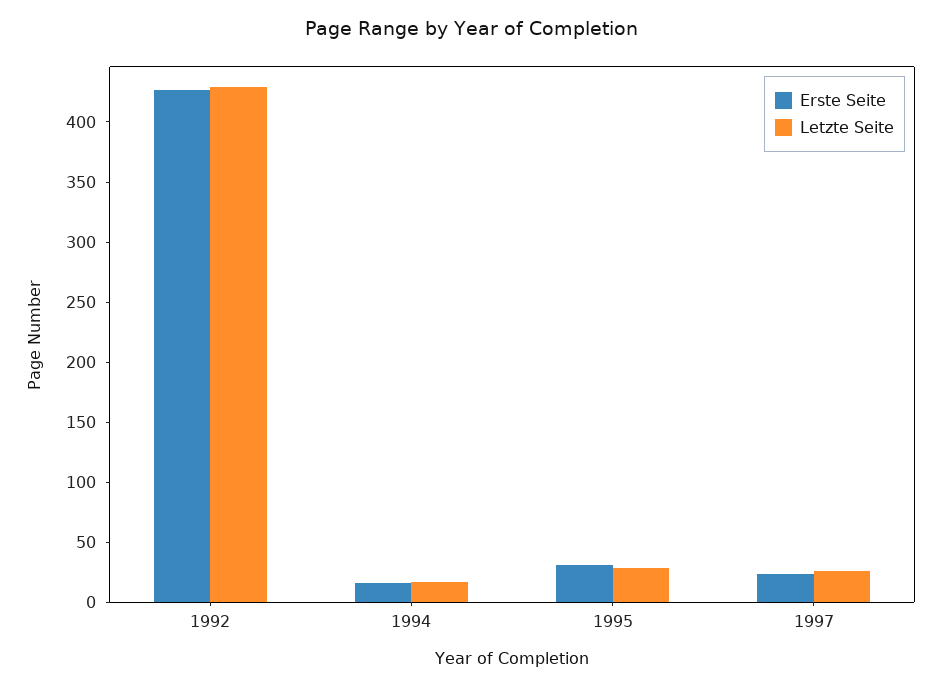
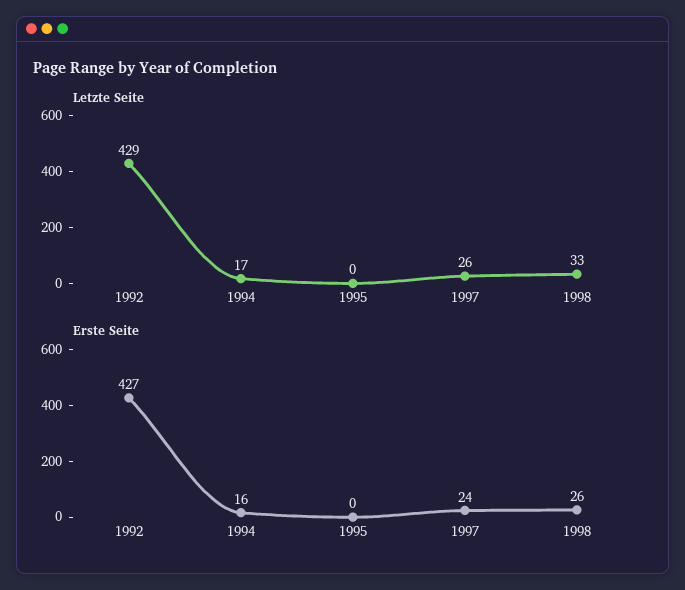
Erste Seite, 1995: 30 -> 0
Letzte Seite, 1995: 30 -> 0
Letzte Seite, 1998: none -> 33
Erste Seite, 1998: none -> 26

